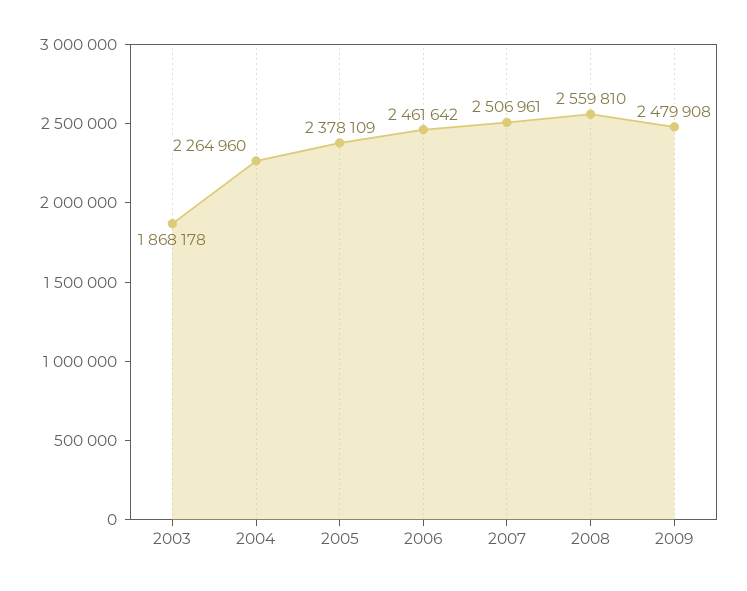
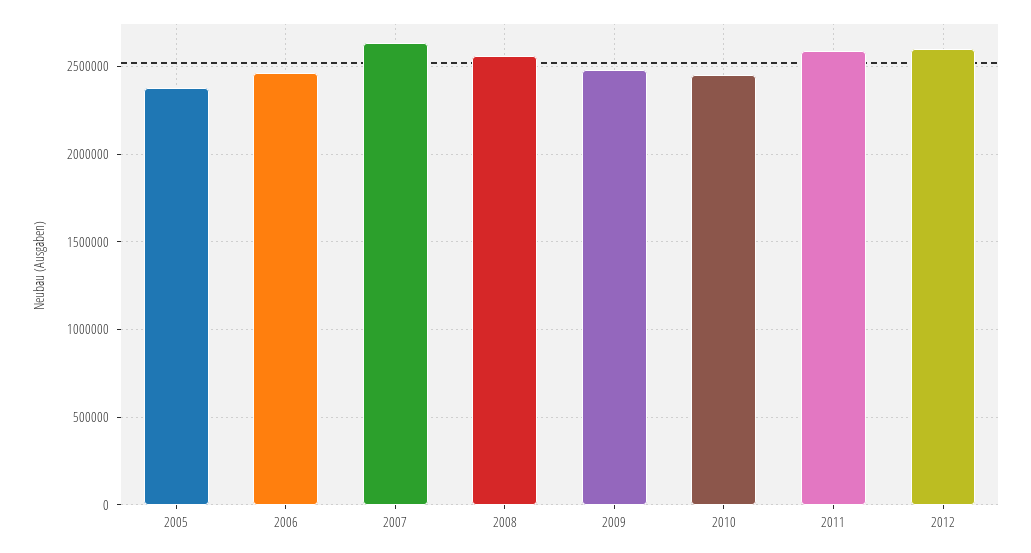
2003: 1868178 -> none
2004: 2264960 -> none
2007: 2506961 -> 2650000
2010: none -> 2450000
2011: none -> 2600000
2012: none -> 2600000

